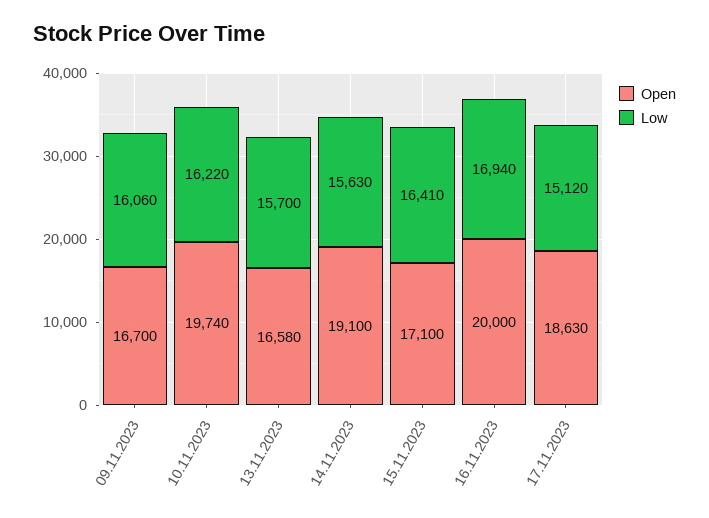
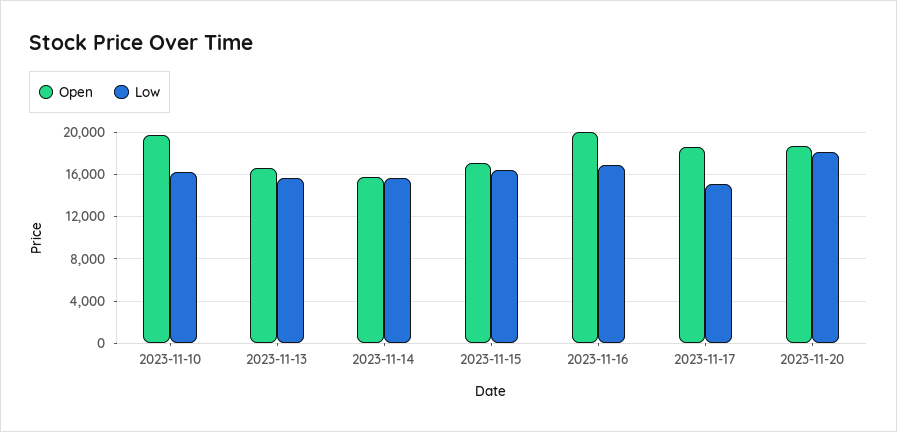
Open, 09.11.2023: 16700 -> none
Low, 09.11.2023: 16060 -> none
Open, 14.11.2023: 19100 -> 16000
Open, 2023-11-20: none -> 19000
Low, 2023-11-20: none -> 18000

